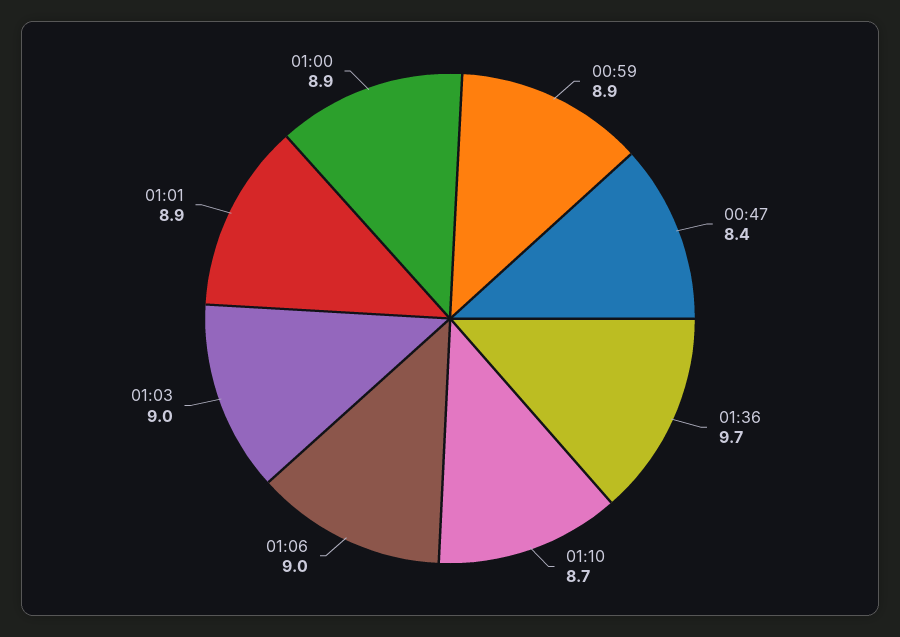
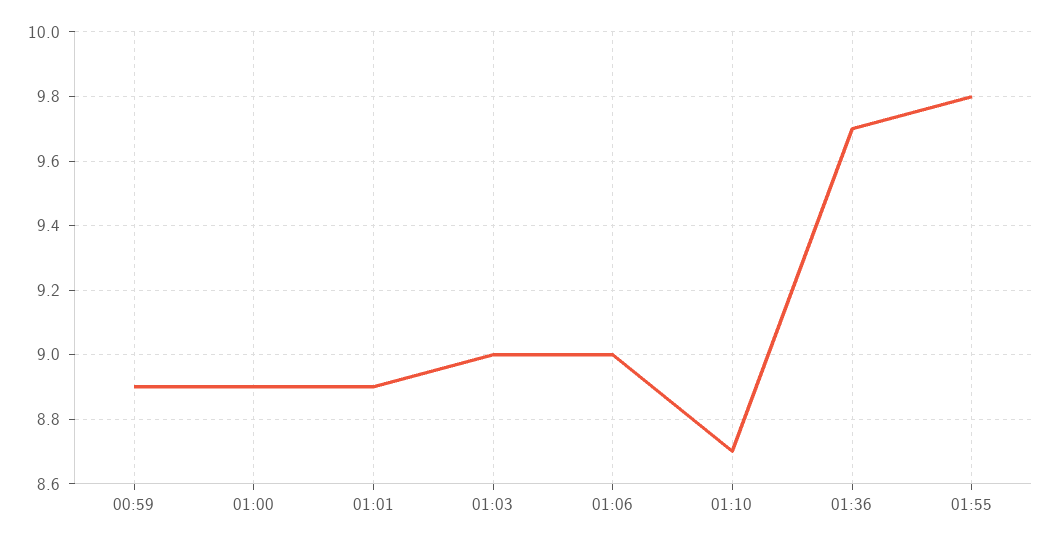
00:47: 8.4 -> none
01:55: none -> 9.8

